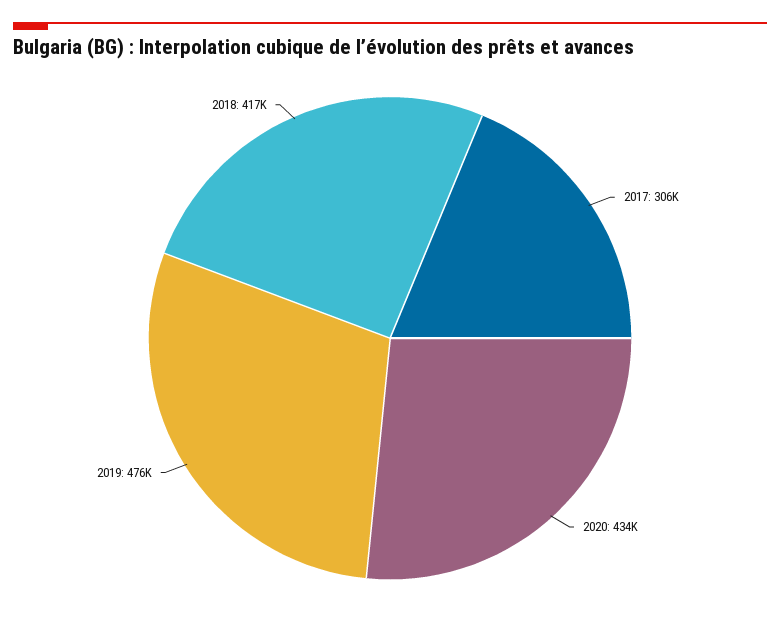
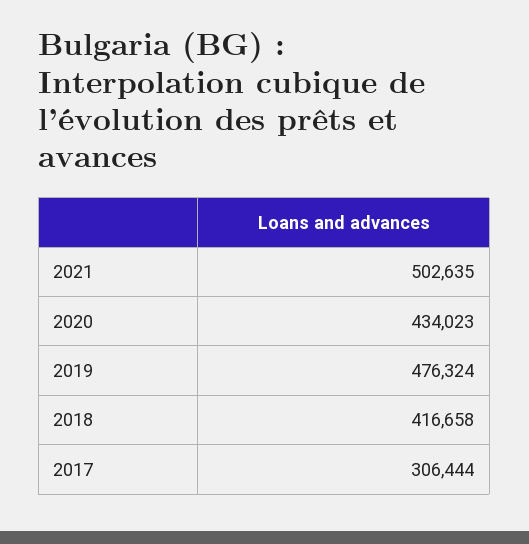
2021: none -> 502635

